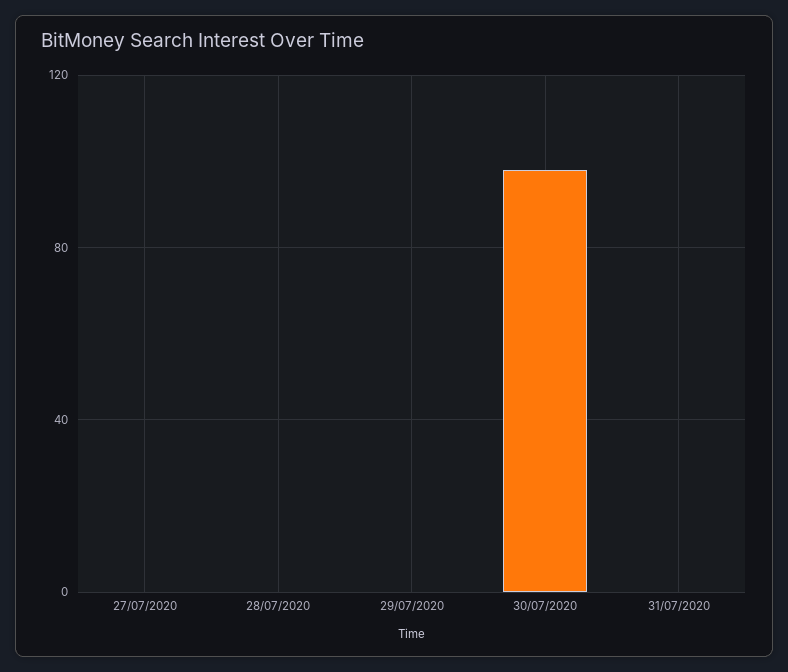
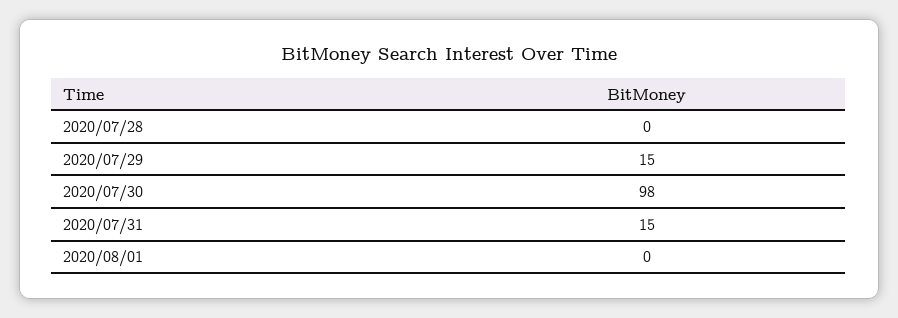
27/07/2020: 0 -> none
29/07/2020: 0 -> 15
31/07/2020: 0 -> 15
2020/08/01: none -> 0

